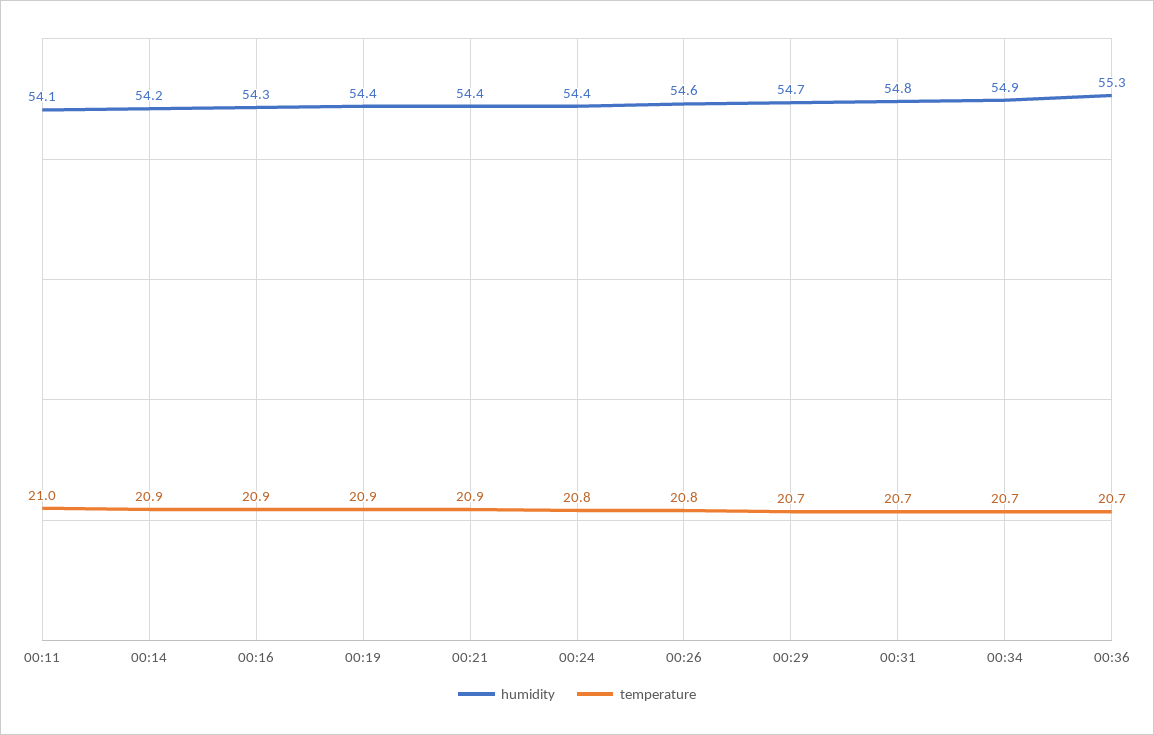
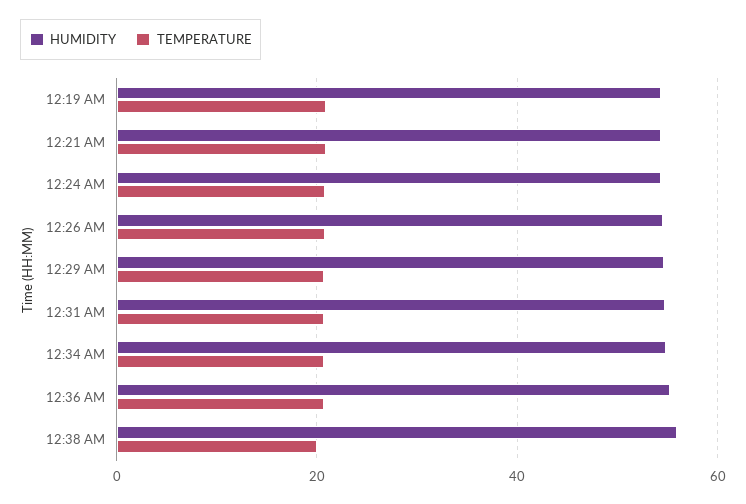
humidity, 00:11: 54.1 -> none
temperature, 00:11: 21 -> none
humidity, 00:14: 54.2 -> none
temperature, 00:14: 20.9 -> none
humidity, 00:16: 54.3 -> none
temperature, 00:16: 20.9 -> none
humidity, 12:38 AM: none -> 56
temperature, 12:38 AM: none -> 20

